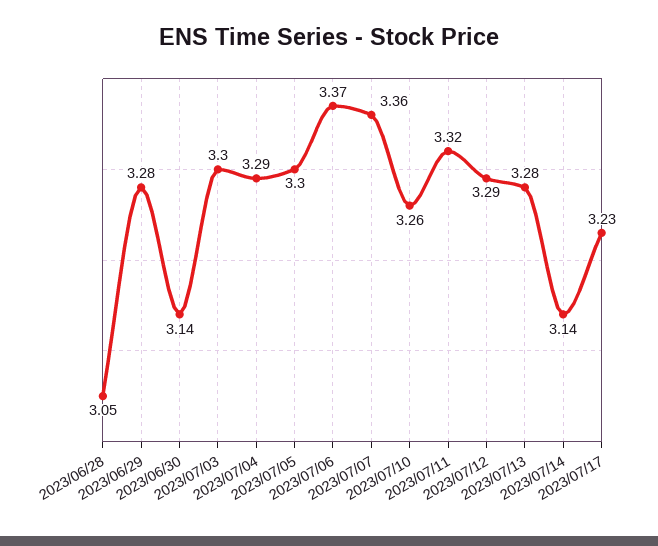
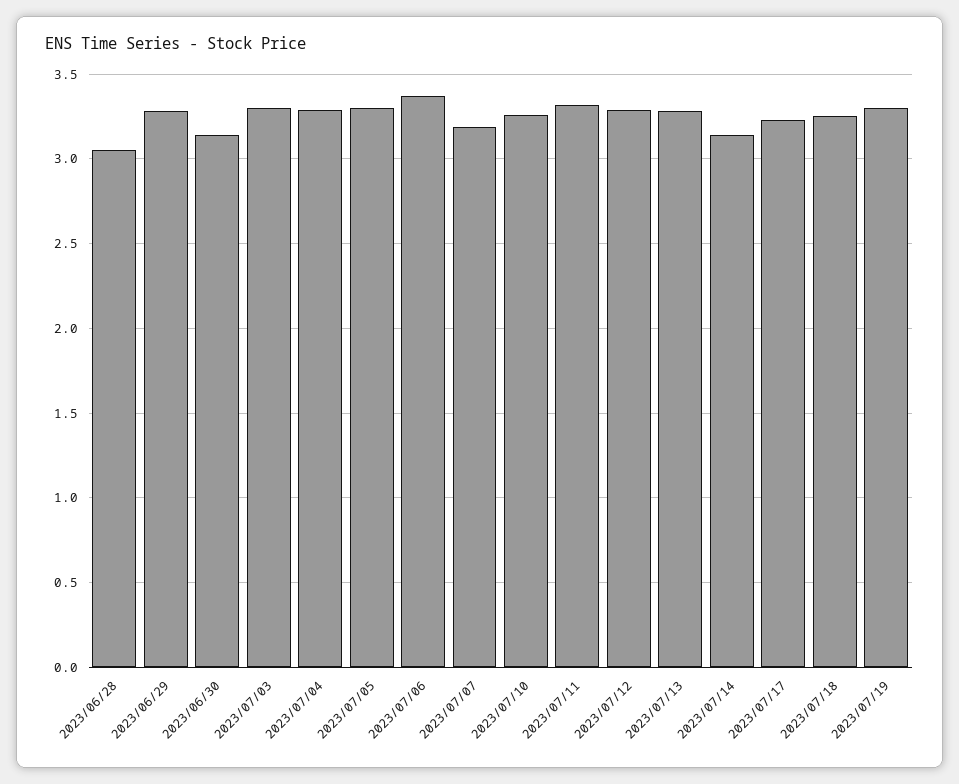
2023/07/07: 3.36 -> 3.2
2023/07/18: none -> 3.25
2023/07/19: none -> 3.3

